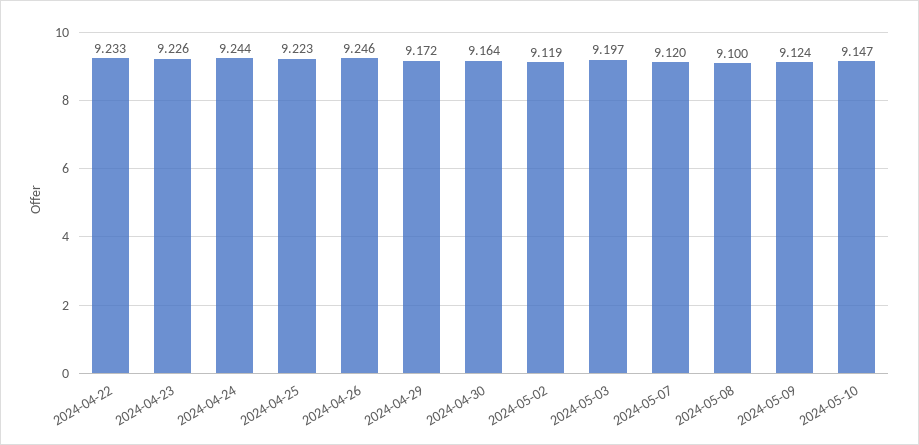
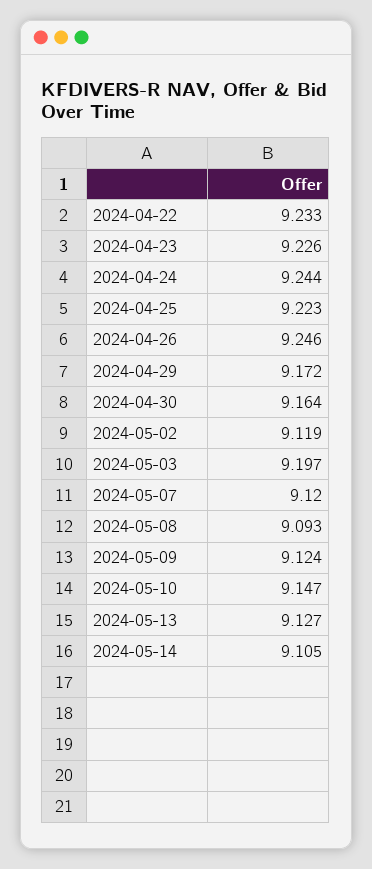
2024-05-08: 9.1 -> 9.093
2024-05-13: none -> 9.127
2024-05-14: none -> 9.105

